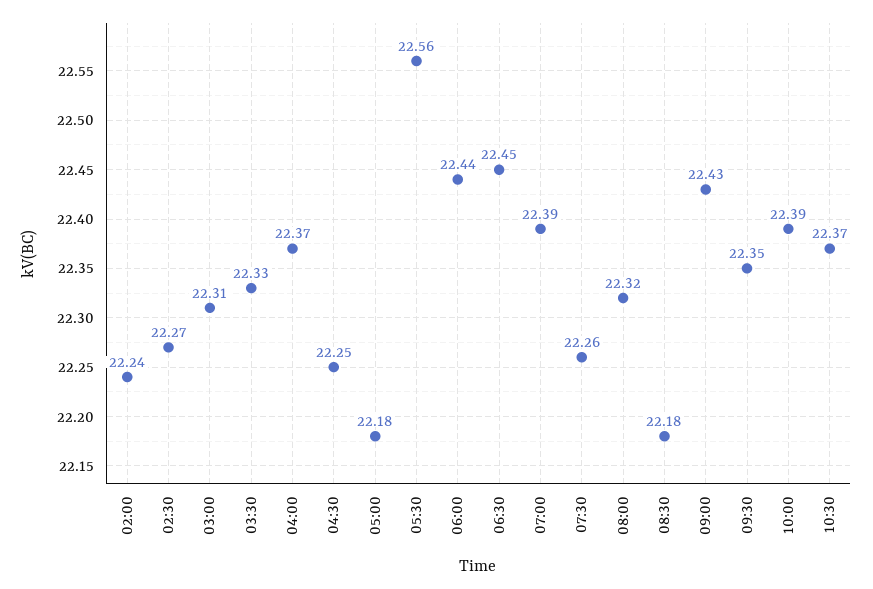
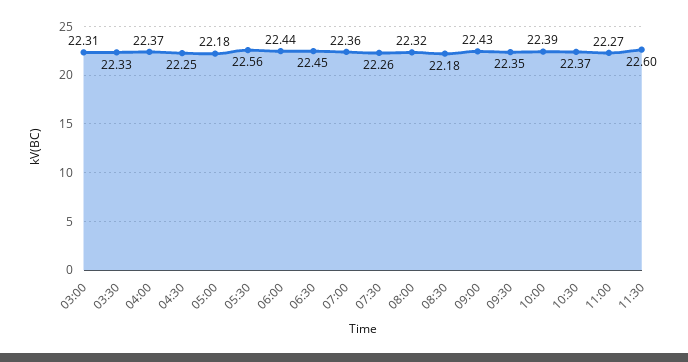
02:00: 22.24 -> none
02:30: 22.27 -> none
07:00: 22.39 -> 22.36
11:00: none -> 22.27
11:30: none -> 22.6

